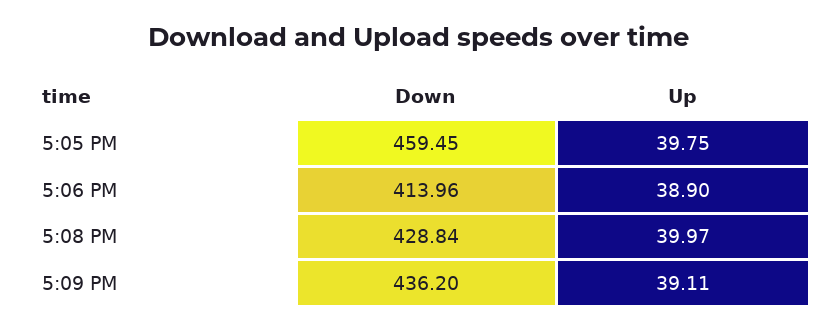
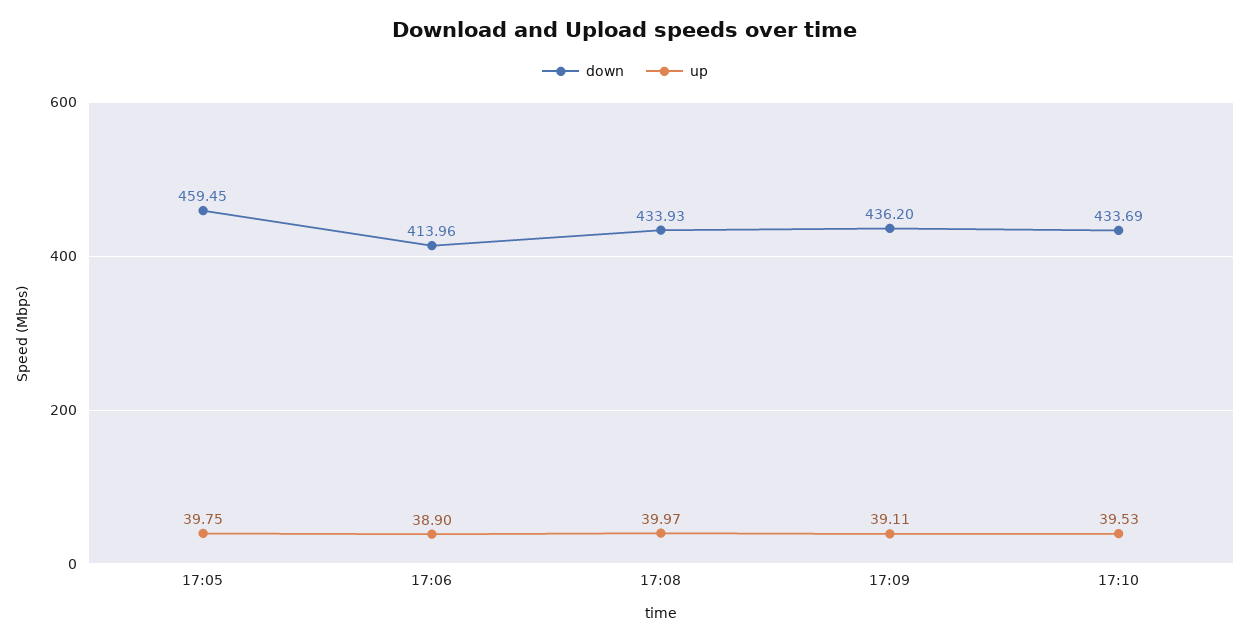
Down, 5:08 PM: 428.84 -> 433.93
Down, 17:10: none -> 433.69
Up, 17:10: none -> 39.53

